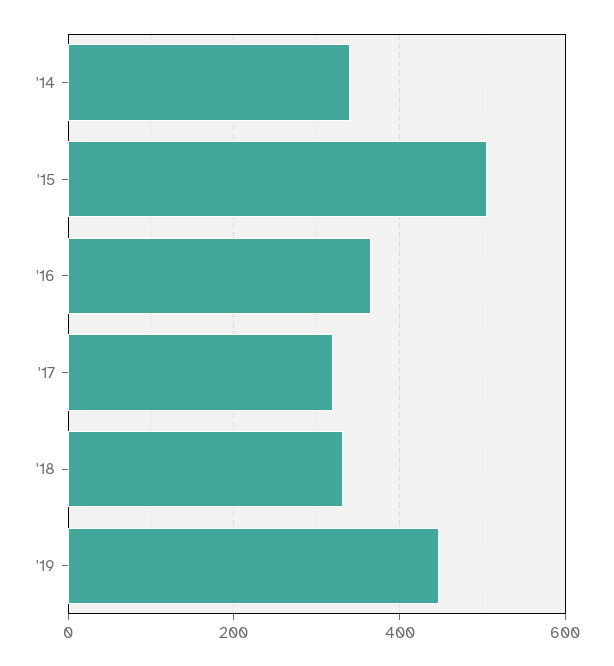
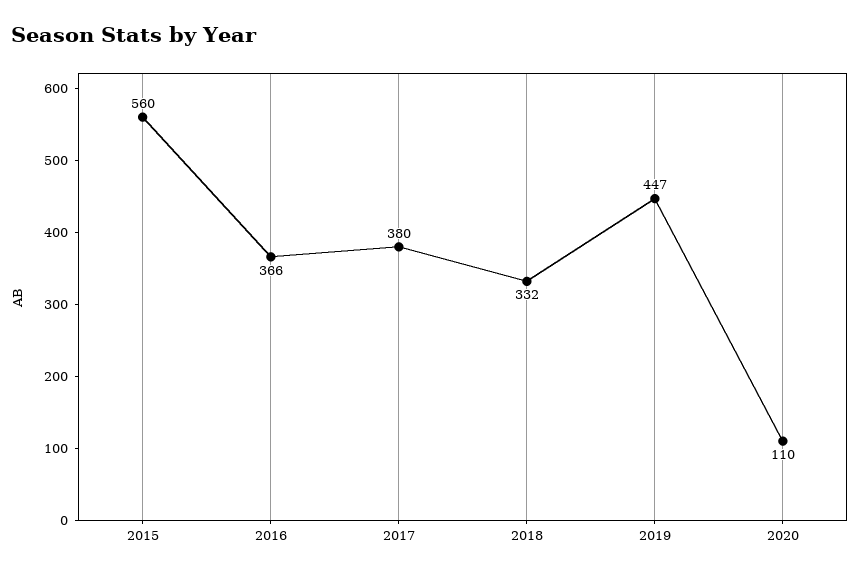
'14: 340 -> none
'15: 500 -> 560
'17: 320 -> 380
2020: none -> 110

